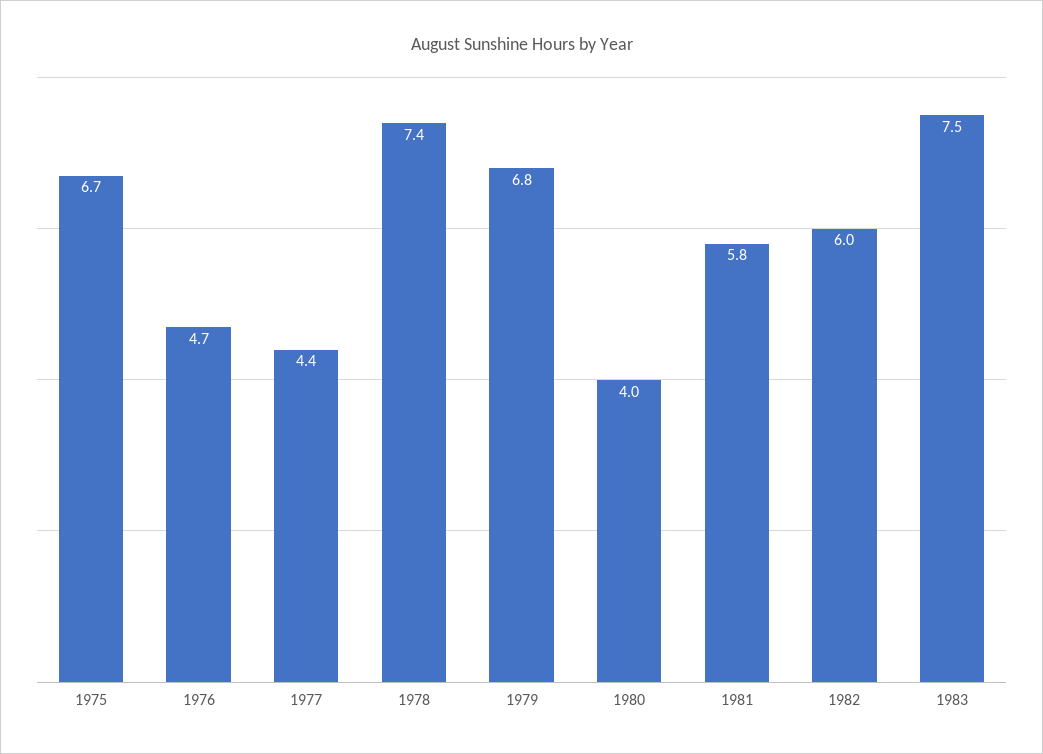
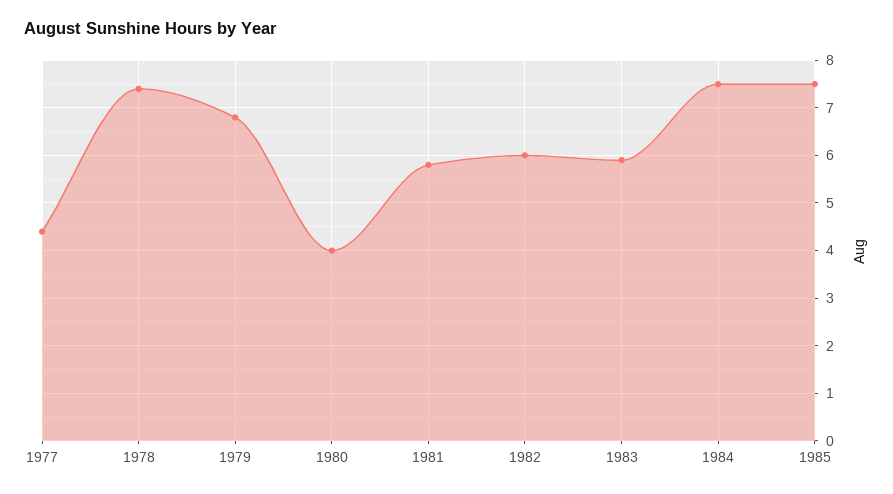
1975: 6.7 -> none
1976: 4.7 -> none
1983: 7.5 -> 6
1984: none -> 7.5
1985: none -> 7.5

